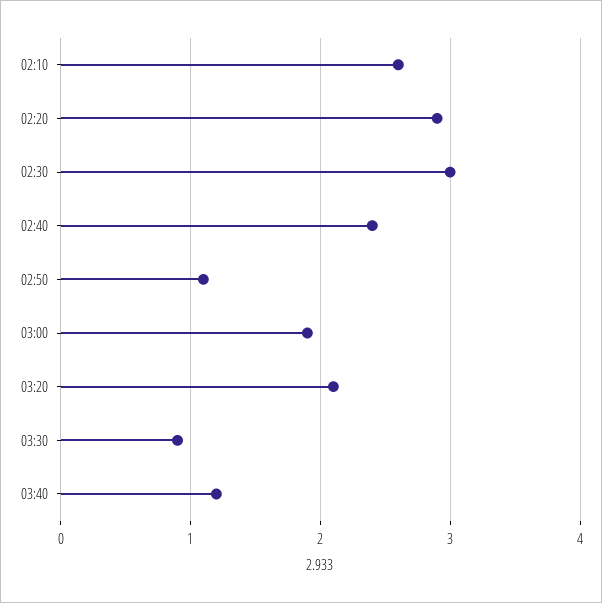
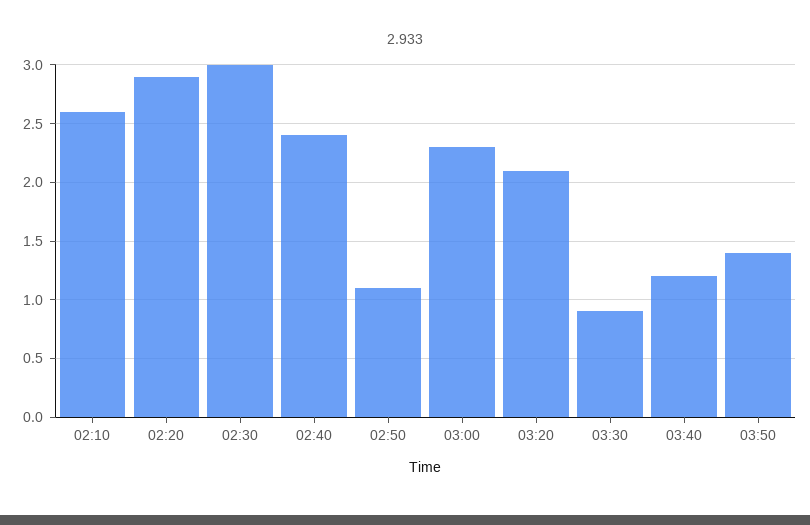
03:00: 1.9 -> 2.3
03:50: none -> 1.4

